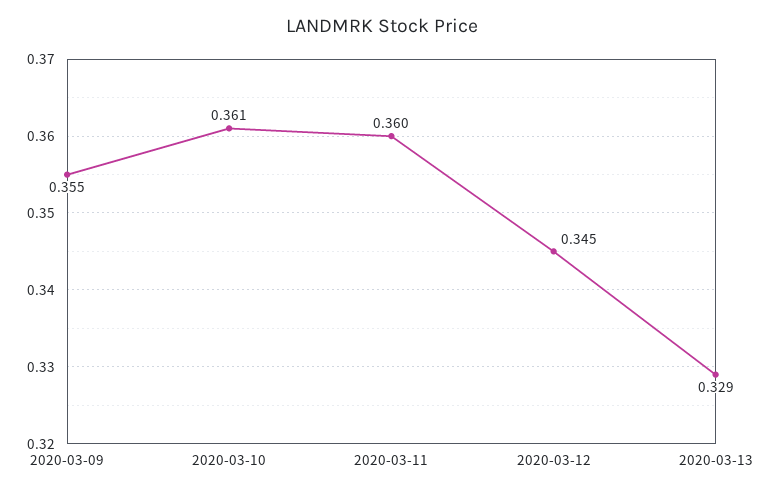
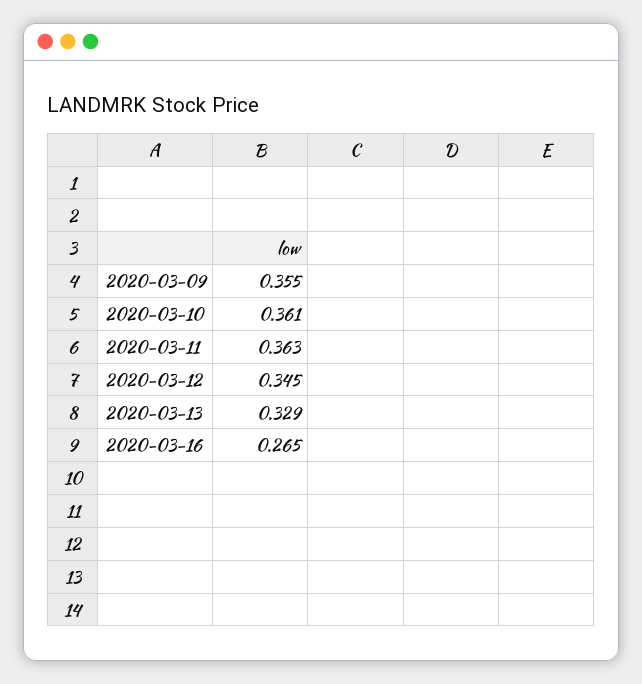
2020-03-11: 0.36 -> 0.363
2020-03-16: none -> 0.265

